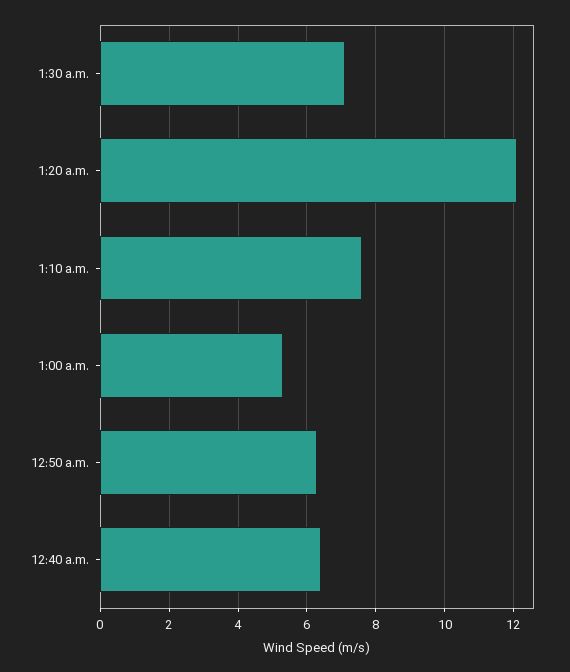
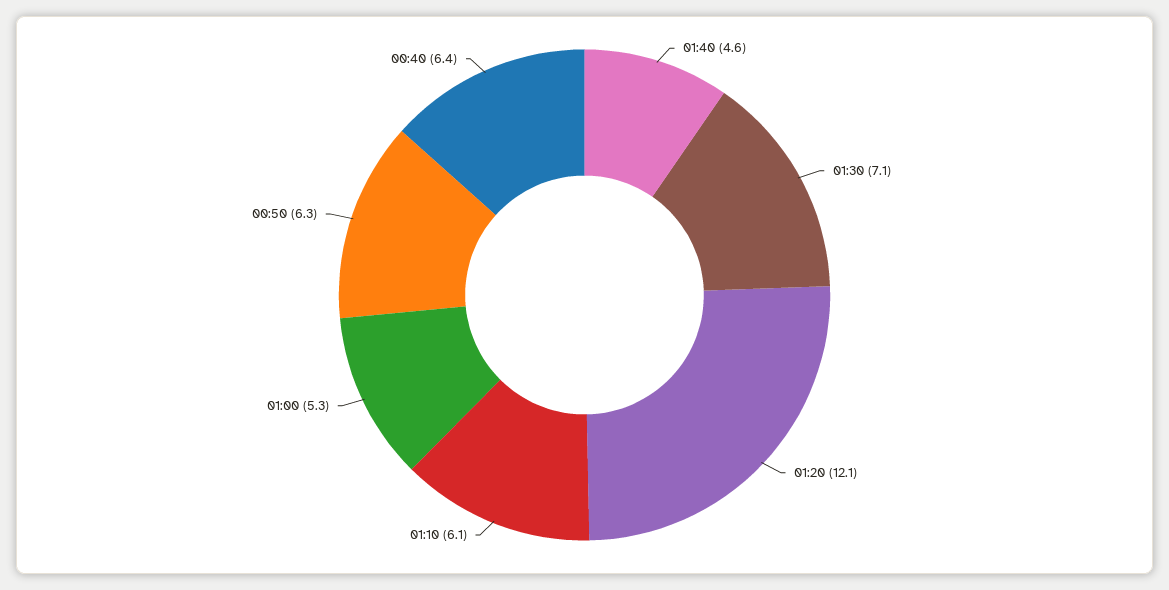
1:10 a.m.: 7.5 -> 6.1
01:40: none -> 4.6

